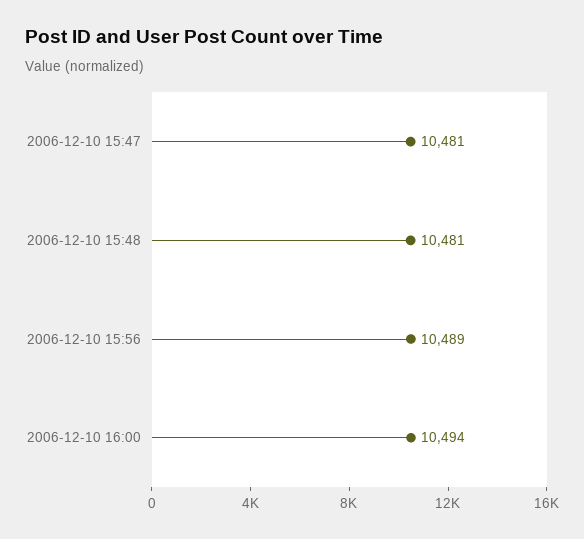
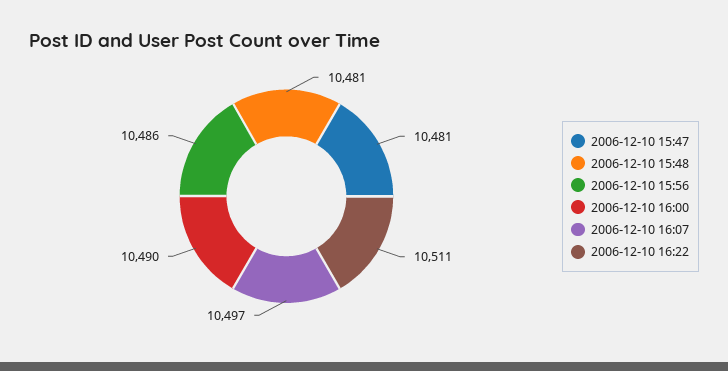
2006-12-10 15:56: 10489 -> 10486
2006-12-10 16:00: 10494 -> 10490
2006-12-10 16:07: none -> 10497
2006-12-10 16:22: none -> 10511

